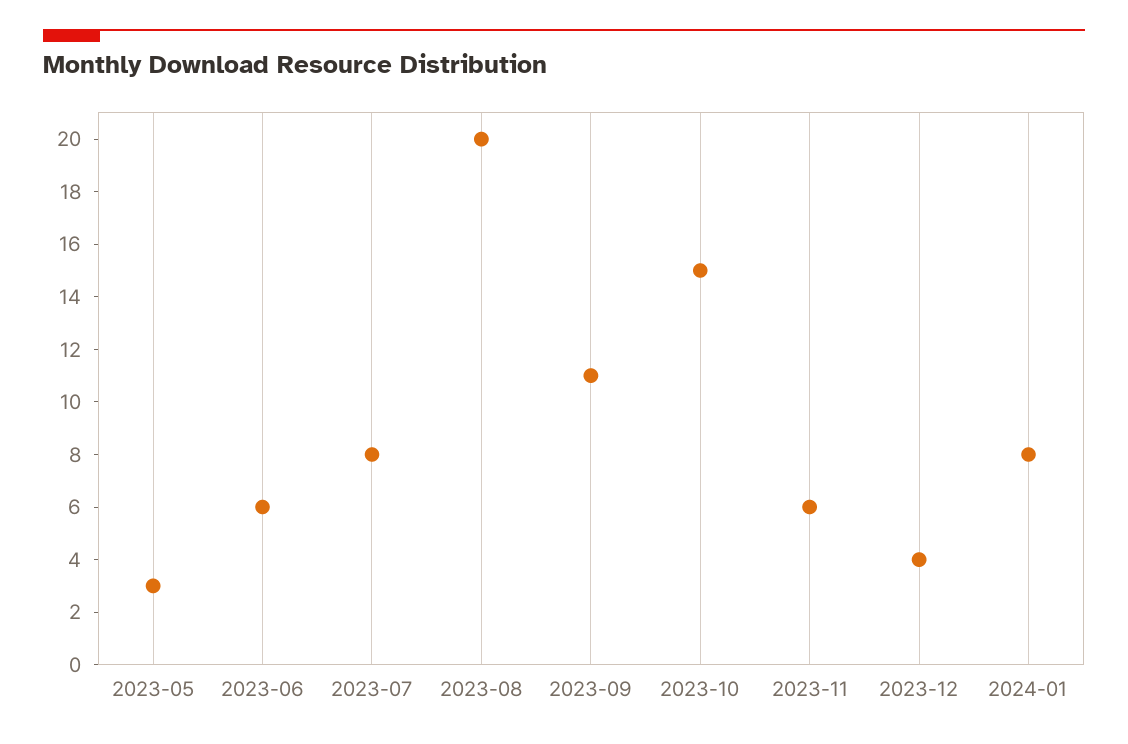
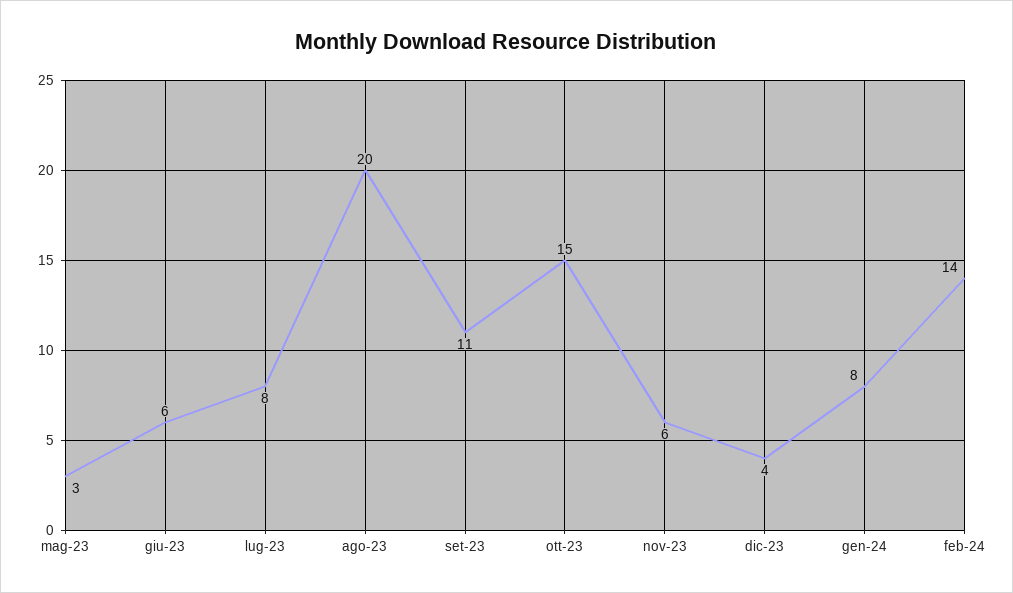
feb-24: none -> 14

